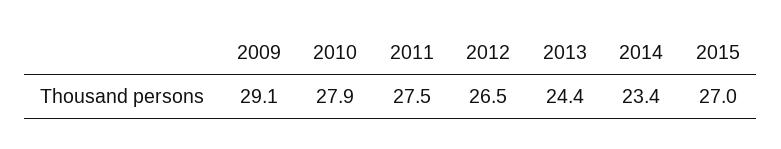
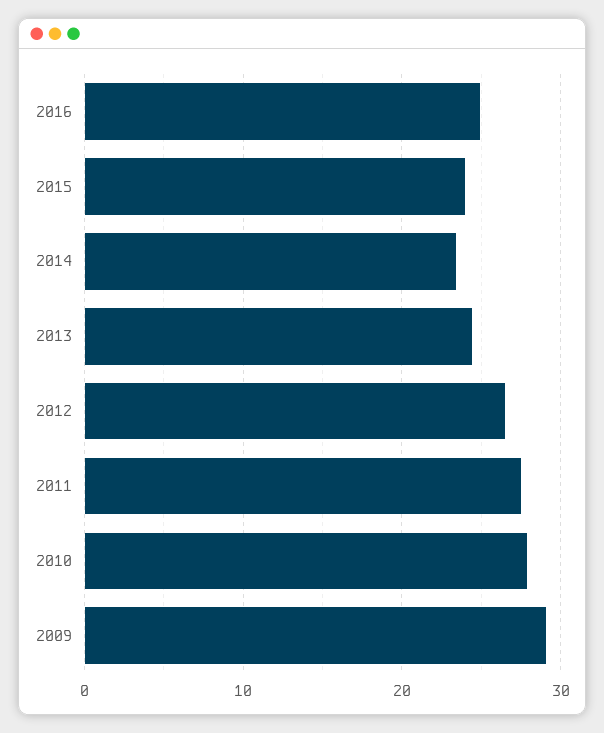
2015: 27 -> 24
2016: none -> 25

